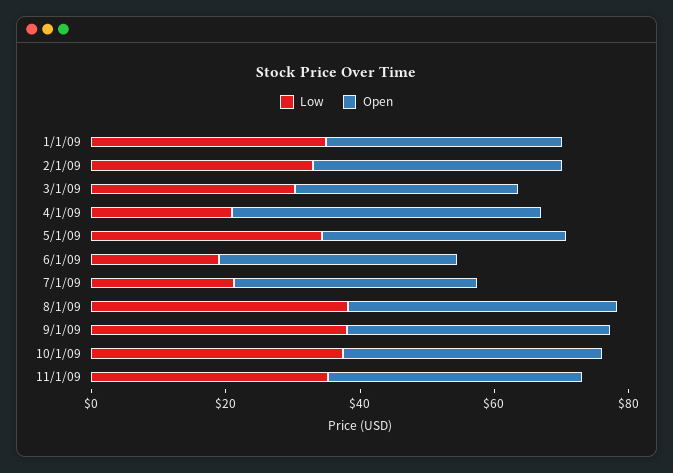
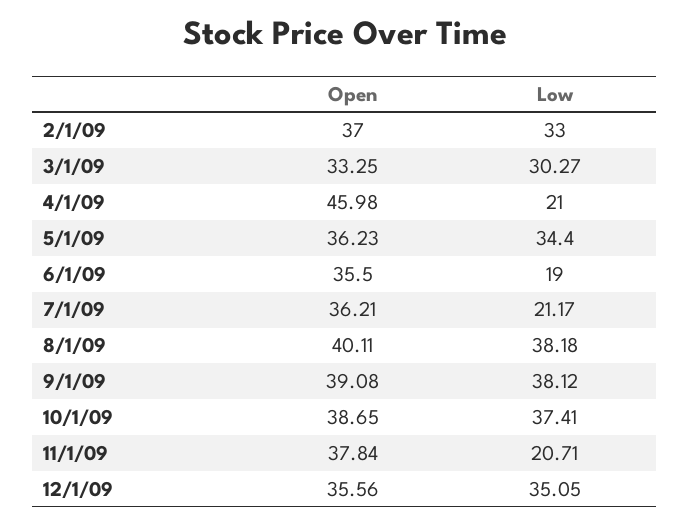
Low, 1/1/09: 35 -> none
Open, 1/1/09: 35 -> none
Low, 11/1/09: 35 -> 20.71
Open, 12/1/09: none -> 35.56
Low, 12/1/09: none -> 35.05

